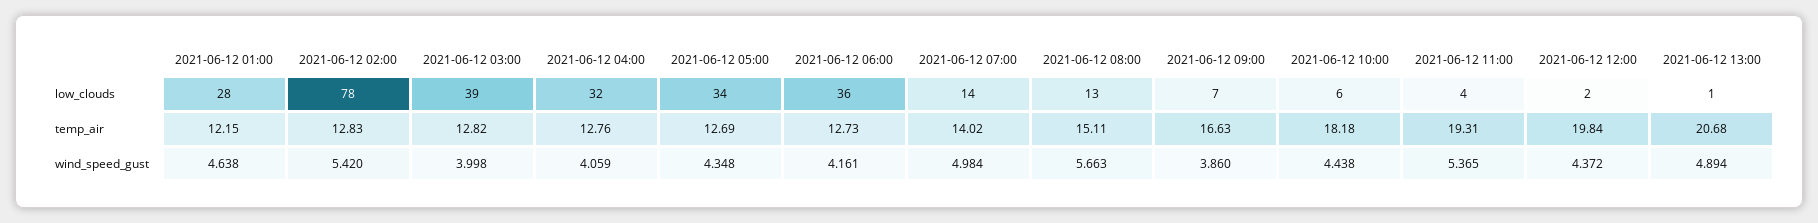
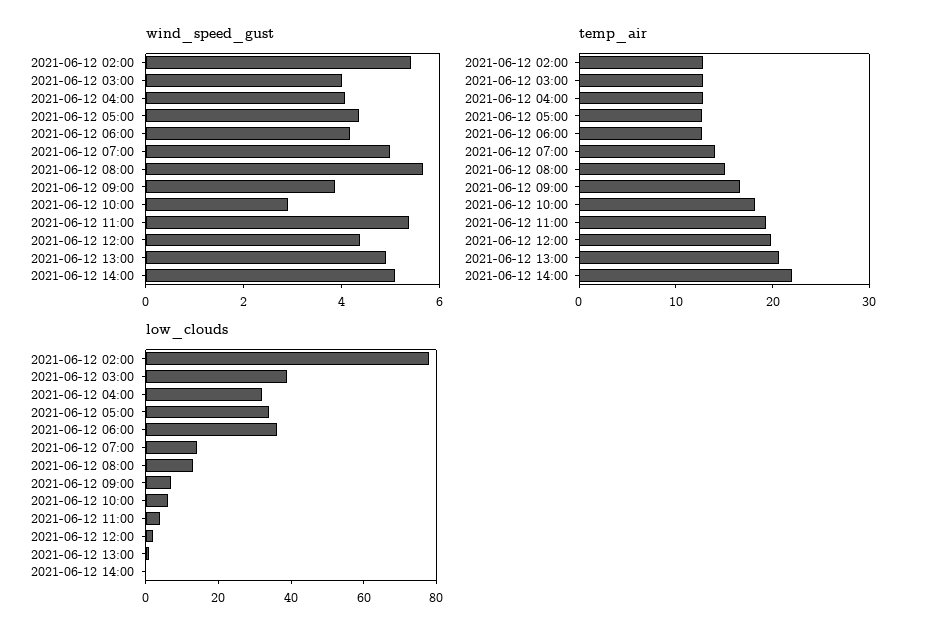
low_clouds, 2021-06-12 01:00: 28 -> none
temp_air, 2021-06-12 01:00: 12.15 -> none
wind_speed_gust, 2021-06-12 01:00: 4.638 -> none
wind_speed_gust, 2021-06-12 10:00: 4.438 -> 3
wind_speed_gust, 2021-06-12 14:00: none -> 5
temp_air, 2021-06-12 14:00: none -> 22
low_clouds, 2021-06-12 14:00: none -> 0

